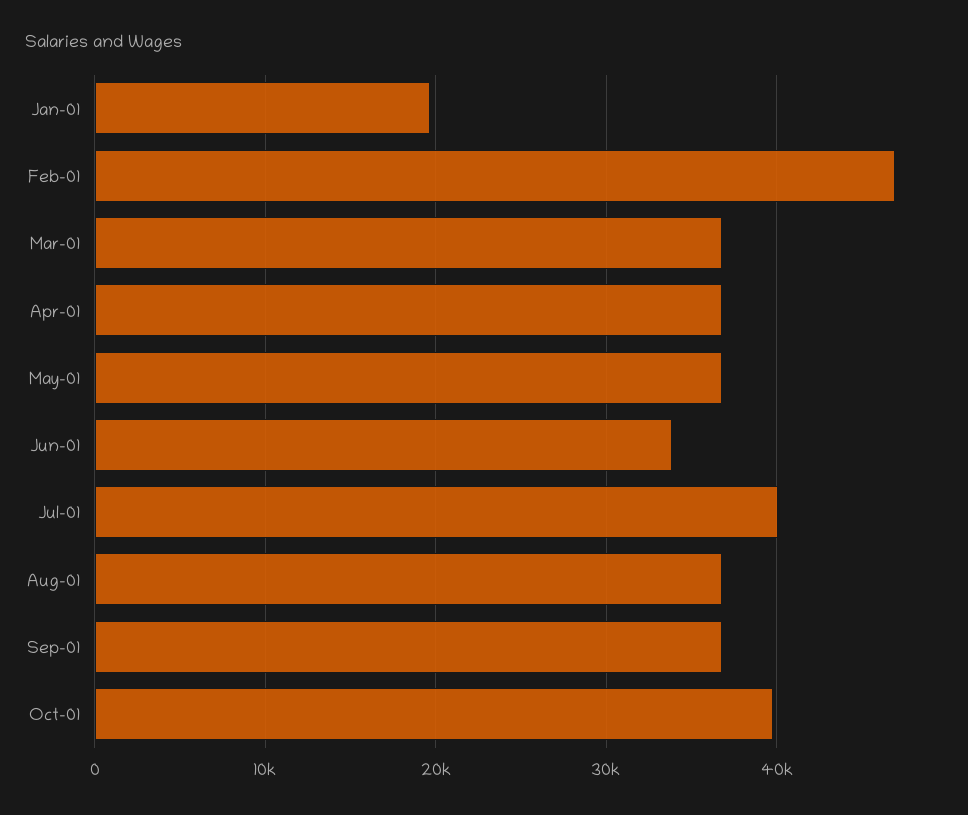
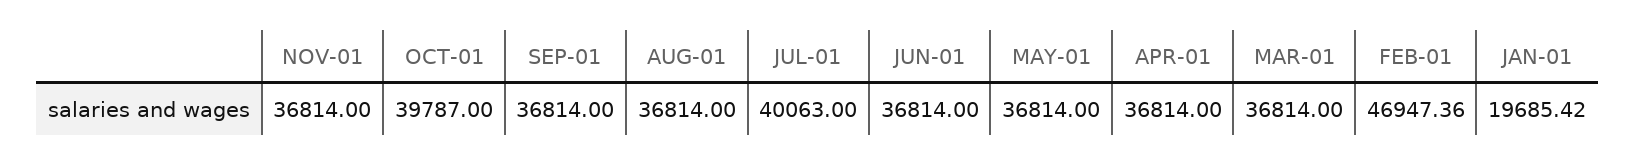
Jun-01: 34000 -> 36814
NOV-01: none -> 36814

